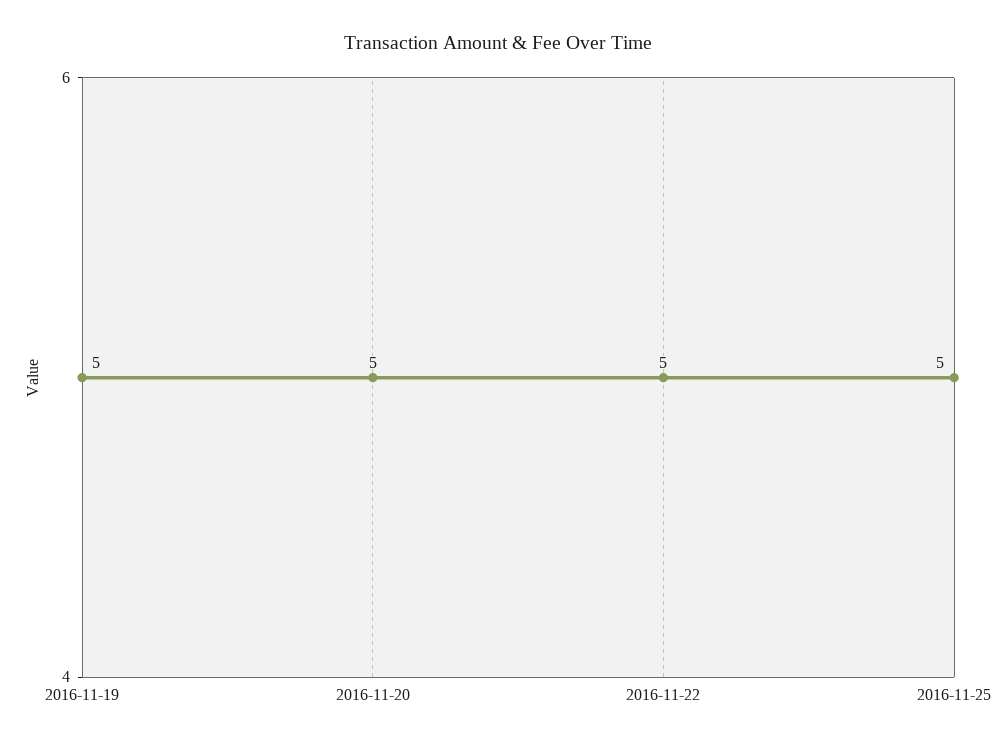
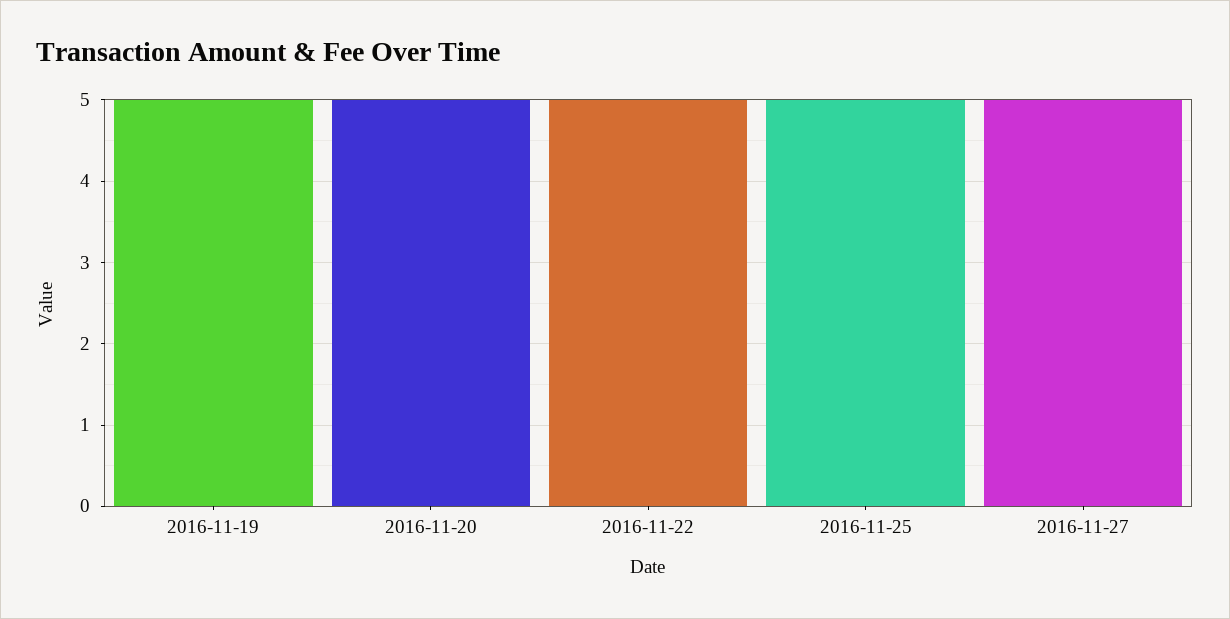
2016-11-27: none -> 5

